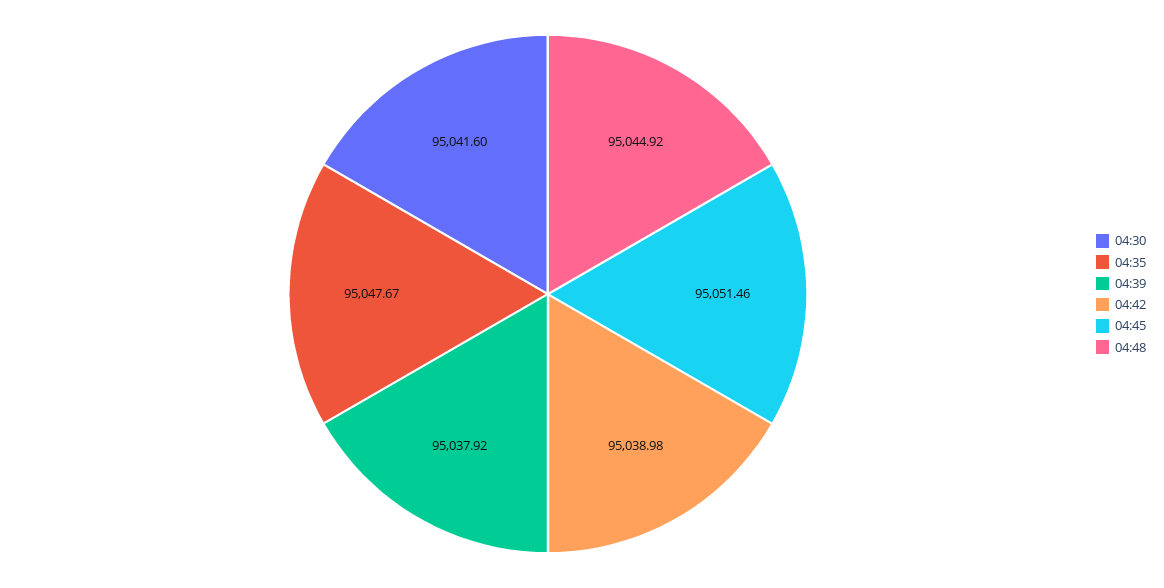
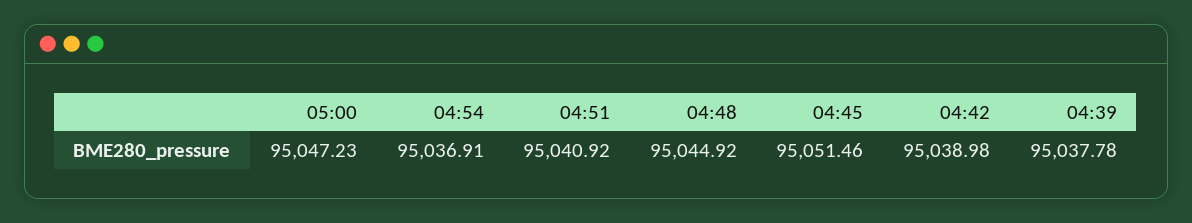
04:30: 95041.6 -> none
04:35: 95047.67 -> none
04:39: 95037.92 -> 95037.78
05:00: none -> 95047.23
04:54: none -> 95036.91
04:51: none -> 95040.92

